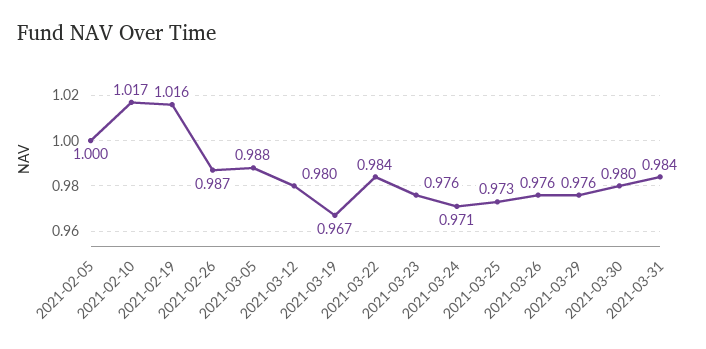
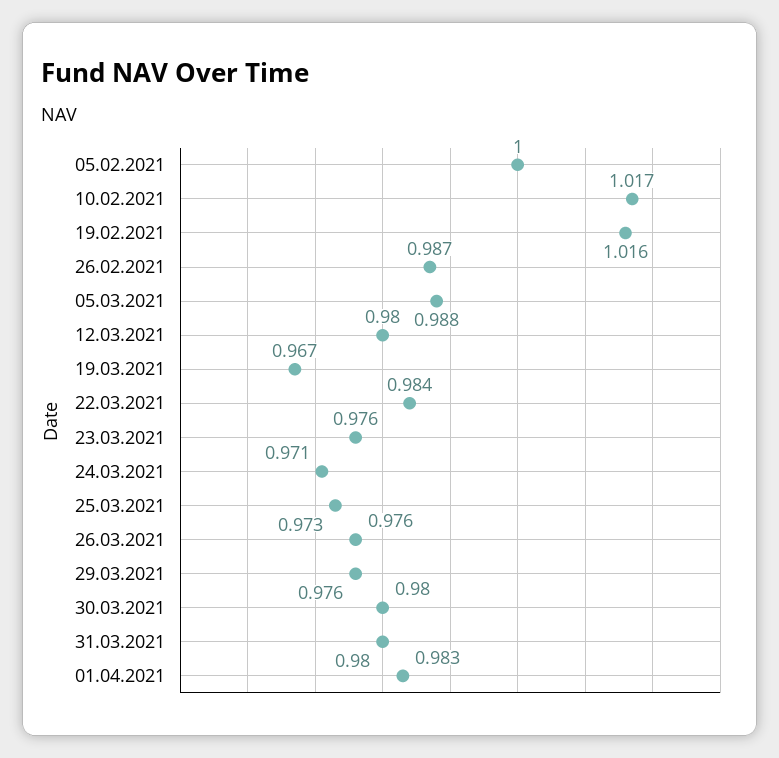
2021-03-31: 0.984 -> 0.98
01.04.2021: none -> 0.983

